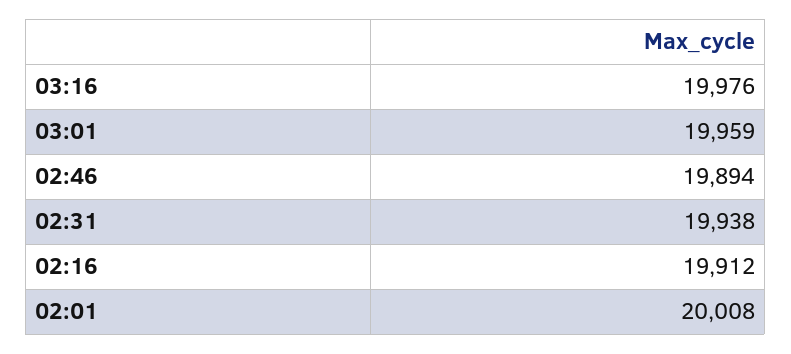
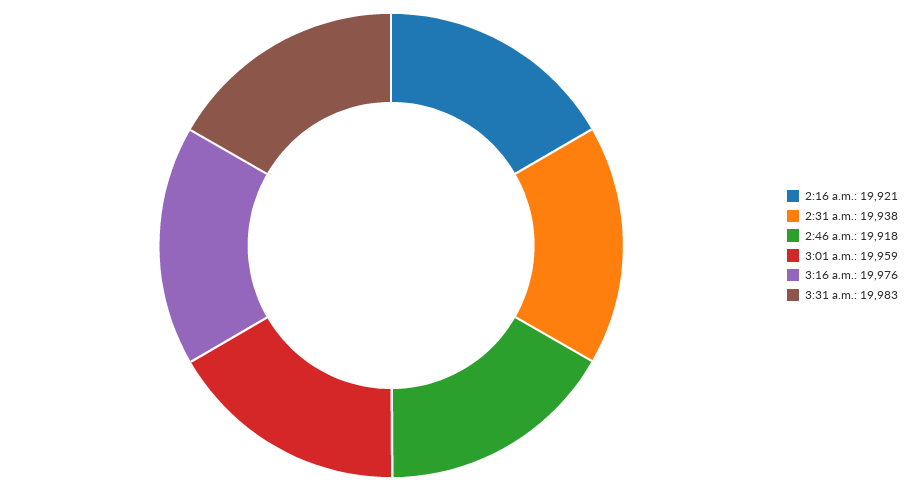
02:46: 19894 -> 19918
02:16: 19912 -> 19921
02:01: 20008 -> none
3:31 a.m.: none -> 19983

